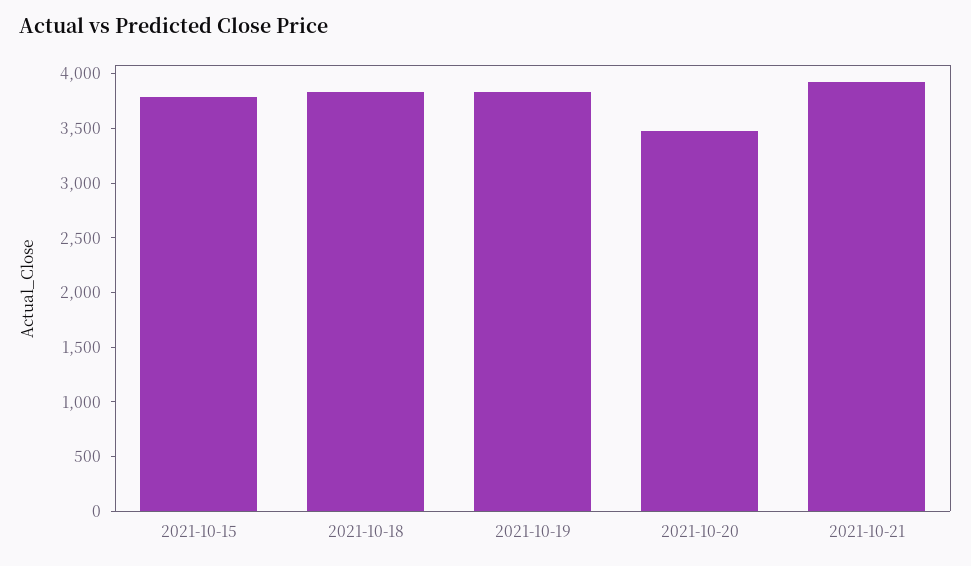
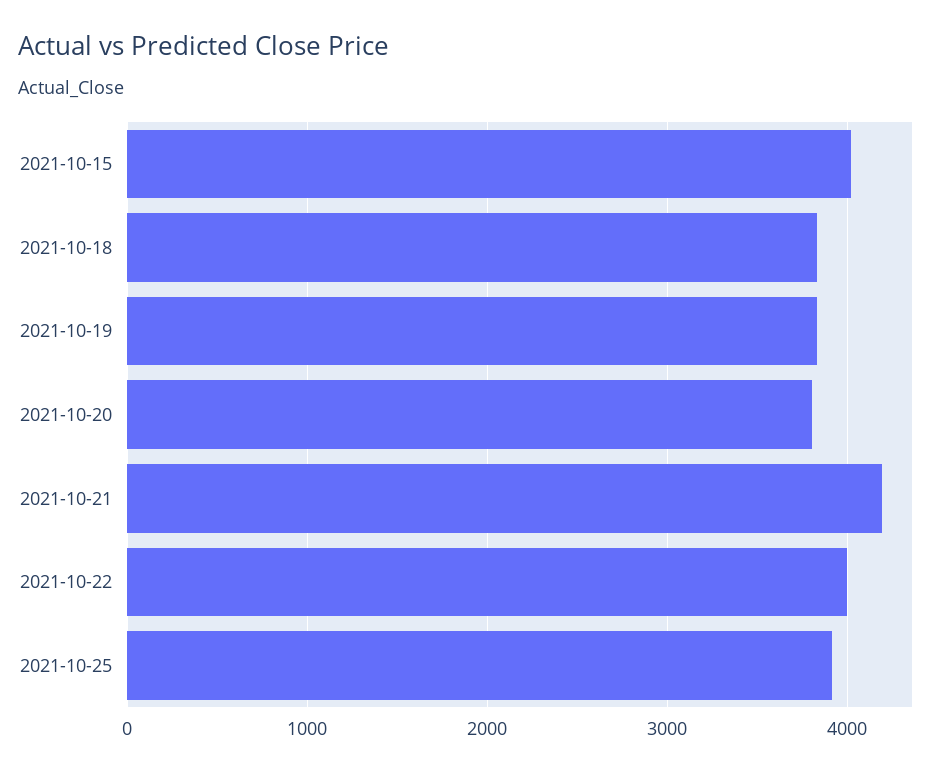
2021-10-15: 3800 -> 4000
2021-10-20: 3500 -> 3800
2021-10-21: 3900 -> 4200
2021-10-22: none -> 4000
2021-10-25: none -> 3900

